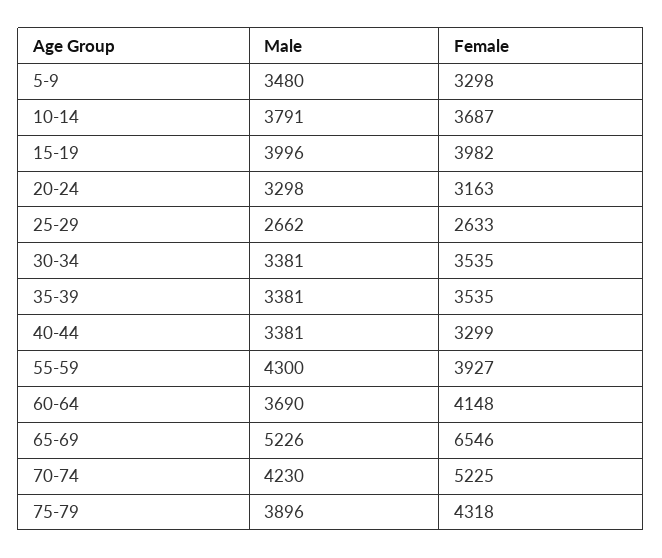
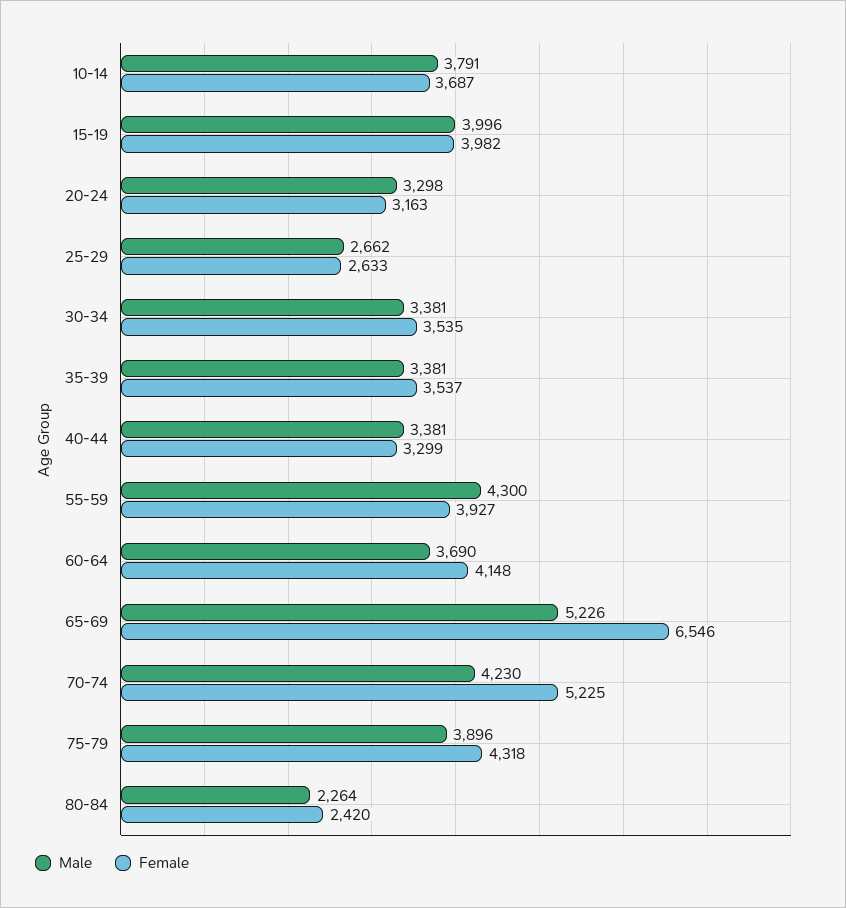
Male, 5-9: 3480 -> none
Female, 5-9: 3298 -> none
Female, 35-39: 3535 -> 3537
Male, 80-84: none -> 2264
Female, 80-84: none -> 2420

